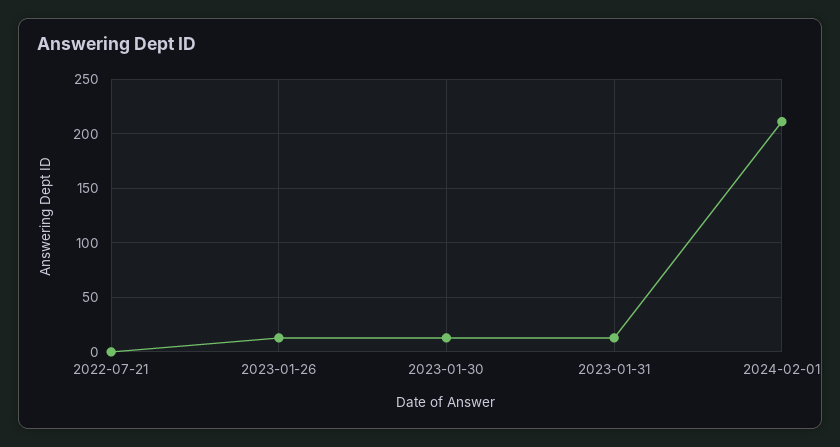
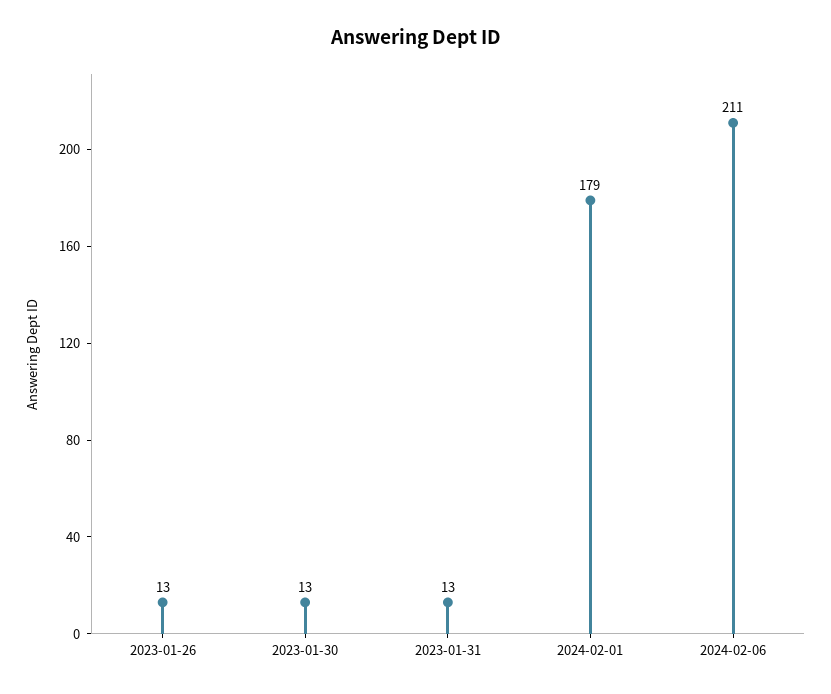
2022-07-21: 0 -> none
2024-02-01: 210 -> 179
2024-02-06: none -> 211

